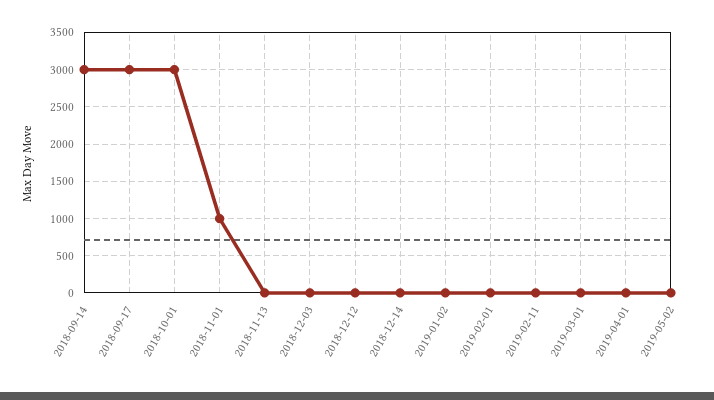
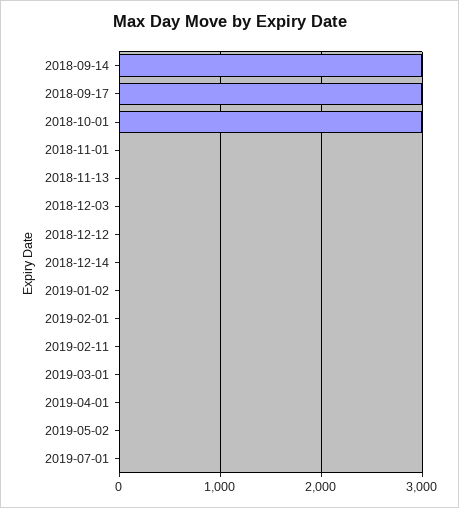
2018-11-01: 1000 -> 0
2019-07-01: none -> 0

